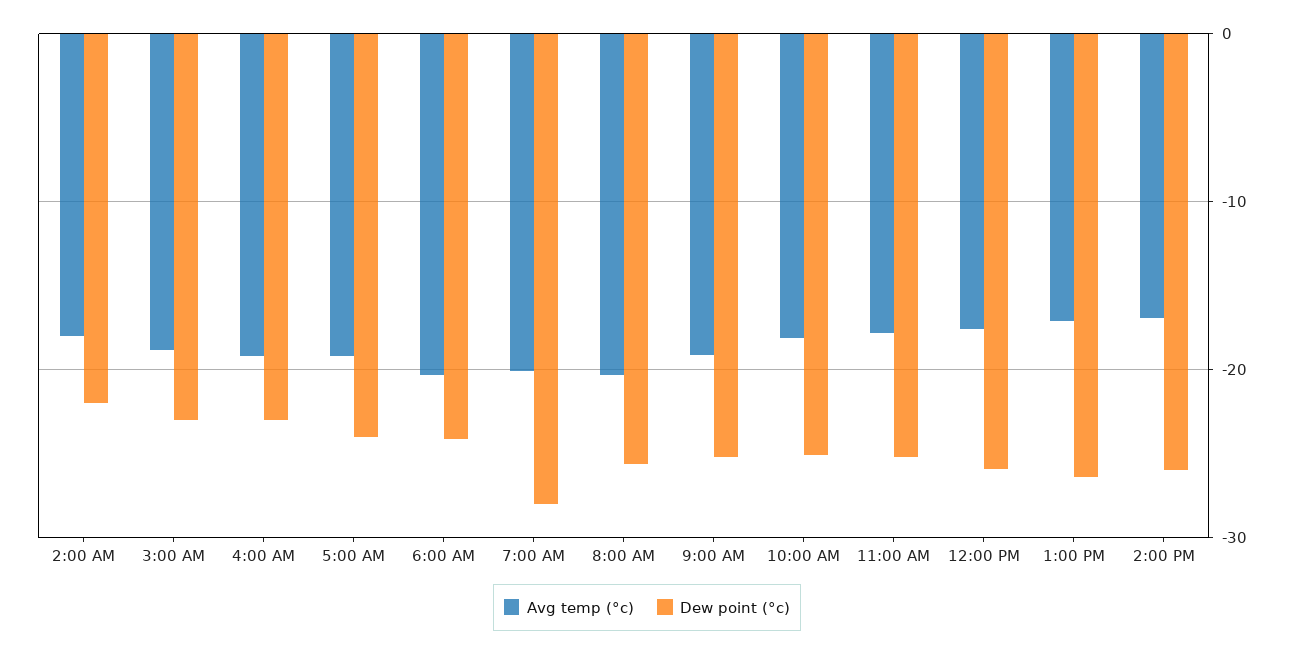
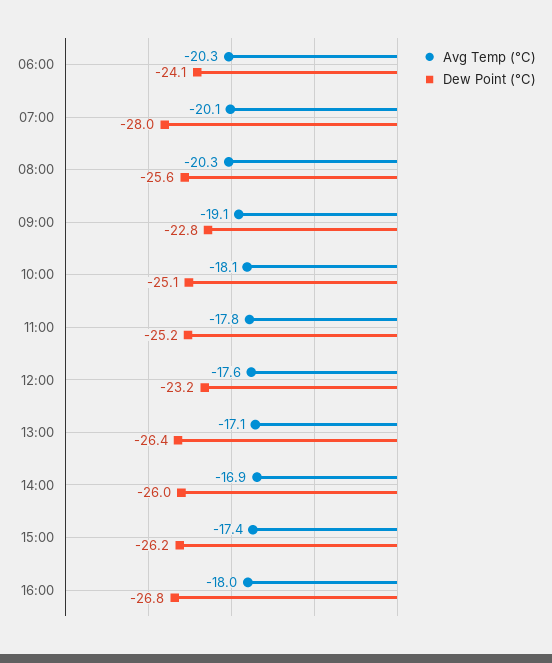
Avg temp (°c), 2:00 AM: -18 -> none
Dew point (°c), 2:00 AM: -22 -> none
Avg temp (°c), 3:00 AM: -19 -> none
Dew point (°c), 3:00 AM: -23 -> none
Avg temp (°c), 4:00 AM: -19 -> none
Dew point (°c), 4:00 AM: -23 -> none
Avg temp (°c), 5:00 AM: -19 -> none
Dew point (°c), 5:00 AM: -24 -> none
Dew point (°c), 9:00 AM: -25 -> -22.8
Dew point (°c), 12:00 PM: -26 -> -23.2
Avg temp (°c), 15:00: none -> -17.4
Dew point (°c), 15:00: none -> -26.2
Avg temp (°c), 16:00: none -> -18
Dew point (°c), 16:00: none -> -26.8

